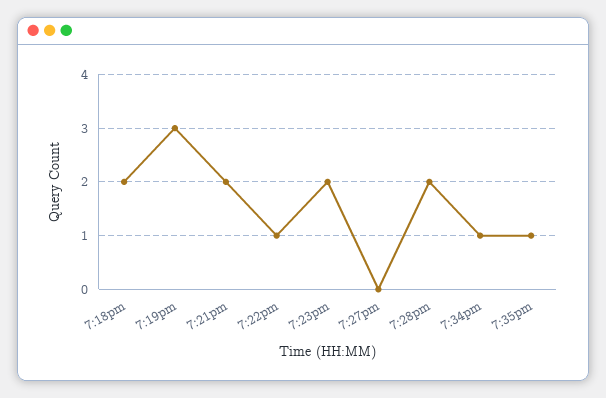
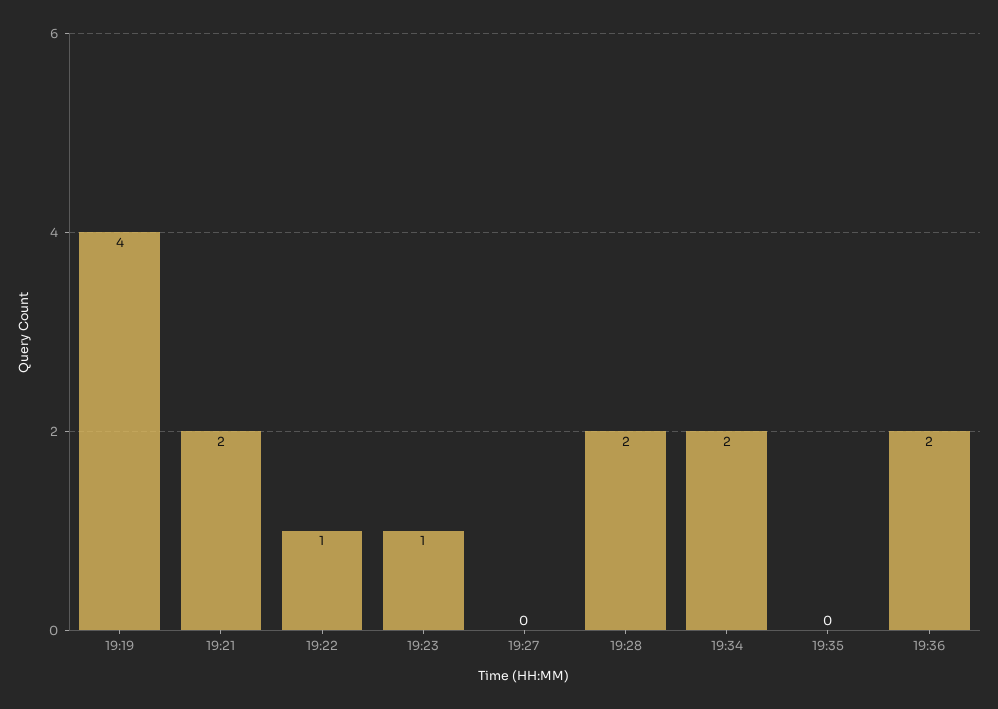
7:18pm: 2 -> none
7:19pm: 3 -> 4
7:23pm: 2 -> 1
7:34pm: 1 -> 2
7:35pm: 1 -> 0
19:36: none -> 2

